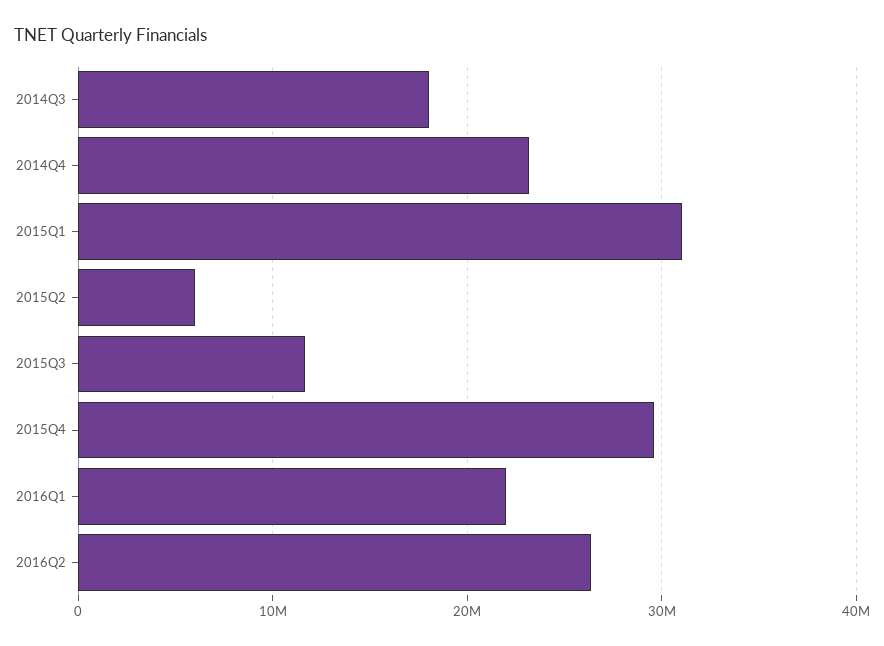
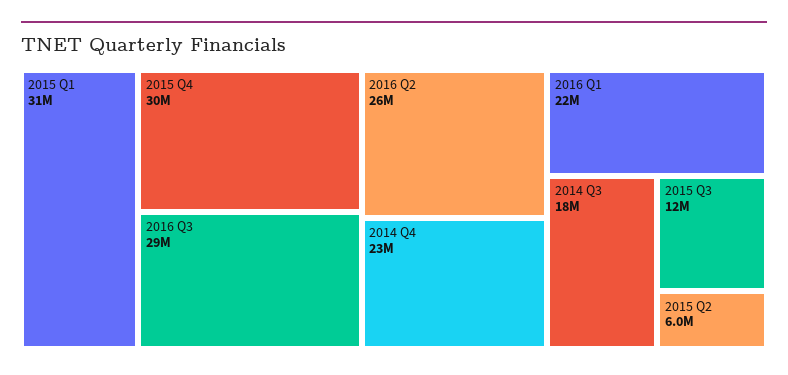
2016 Q3: none -> 29000000

